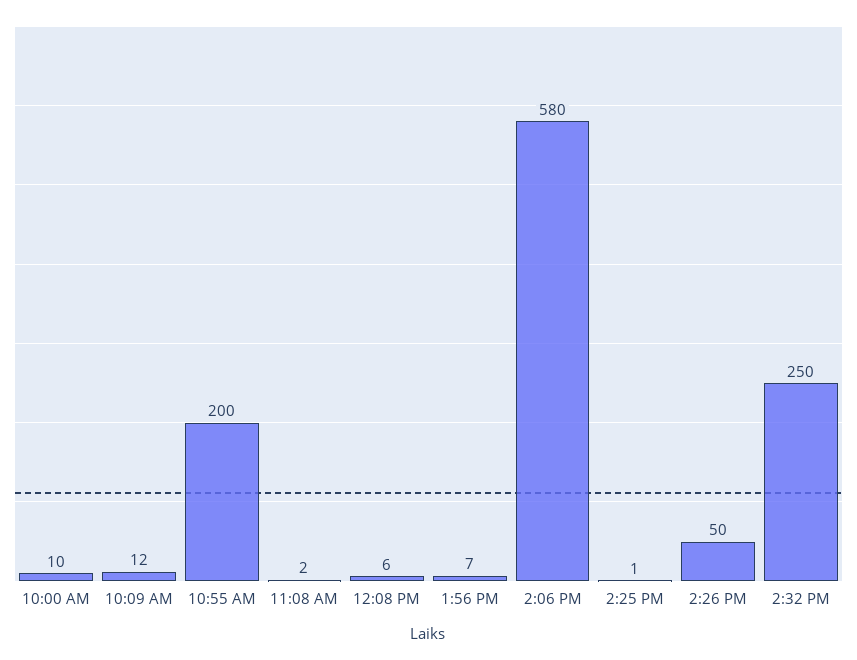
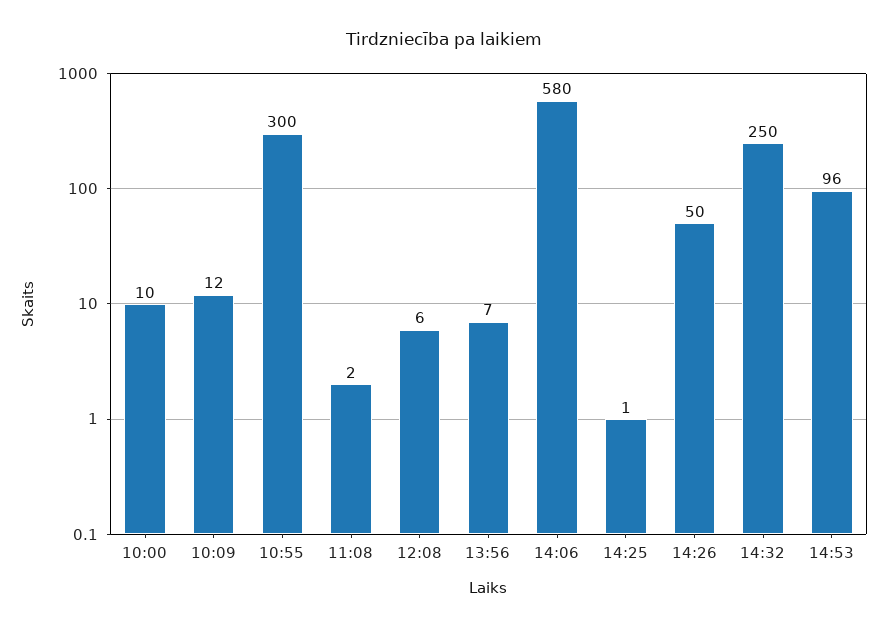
10:55 AM: 200 -> 300
14:53: none -> 96

